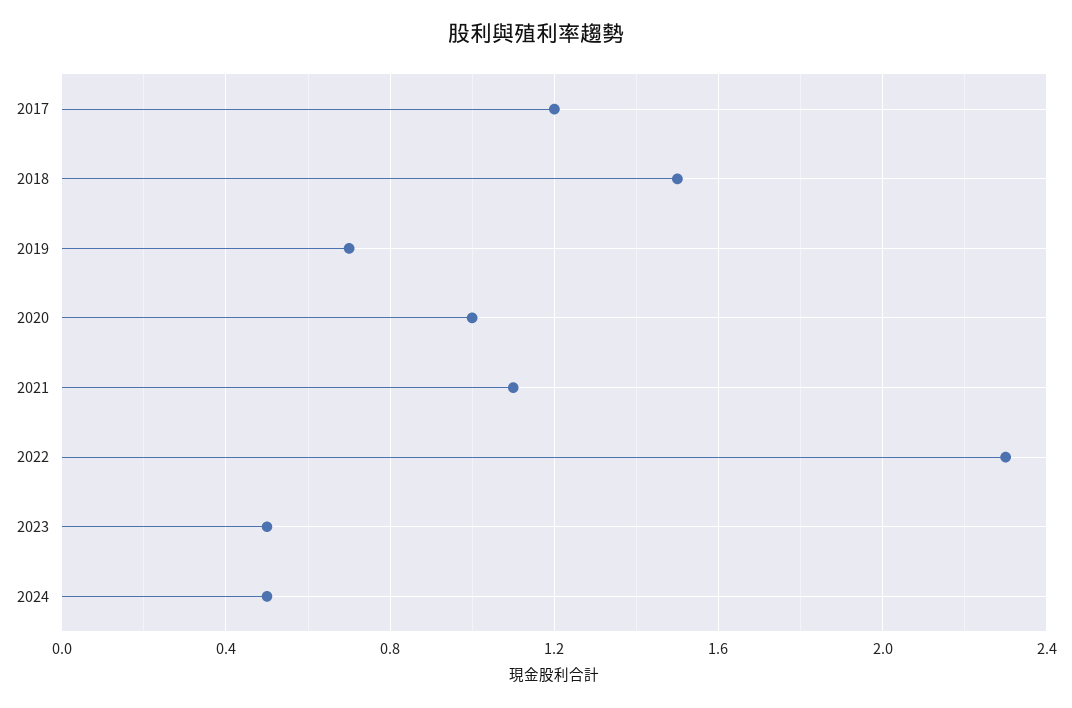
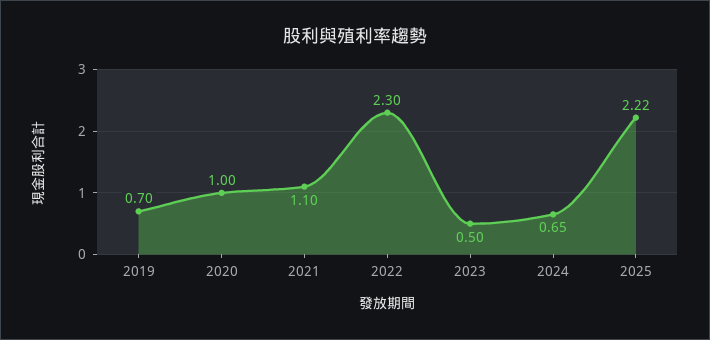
2017: 1.2 -> none
2018: 1.5 -> none
2024: 0.5 -> 0.65
2025: none -> 2.22

